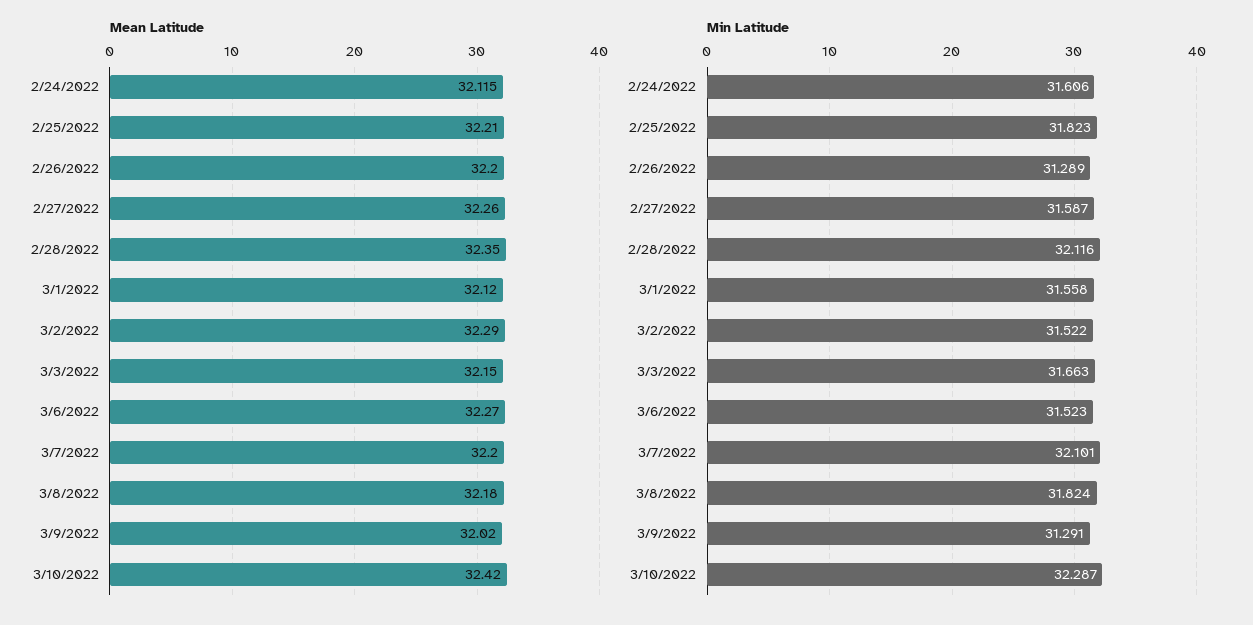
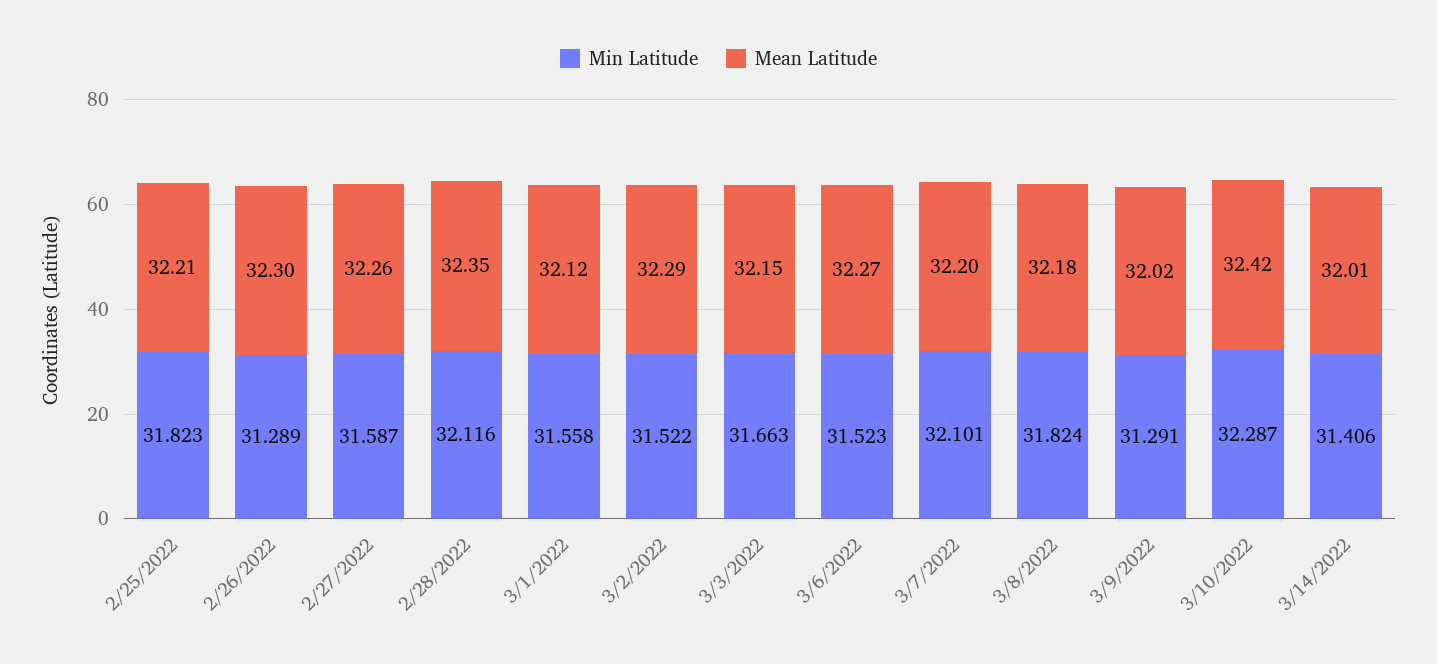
Mean Latitude, 2/24/2022: 32.115 -> none
Mean Latitude, 2/26/2022: 32.2 -> 32.3
Min Latitude, 2/24/2022: 31.606 -> none
Min Latitude, 3/14/2022: none -> 31.406
Mean Latitude, 3/14/2022: none -> 32.01

